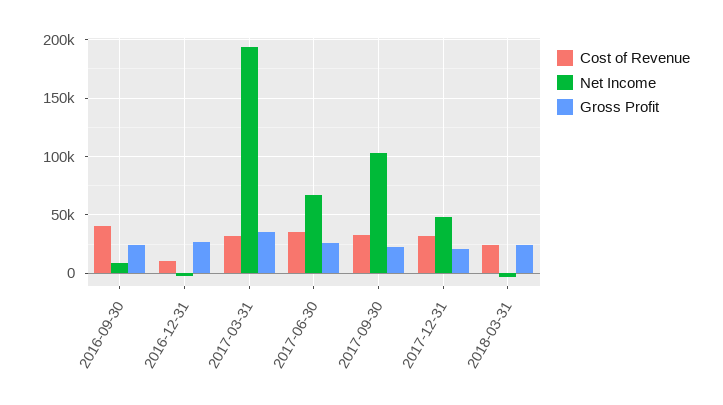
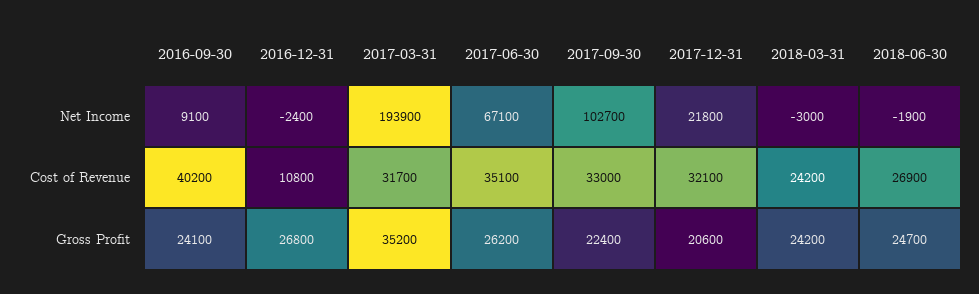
Net Income, 2017-12-31: 50000 -> 21800
Net Income, 2018-06-30: none -> -1900
Cost of Revenue, 2018-06-30: none -> 26900
Gross Profit, 2018-06-30: none -> 24700

